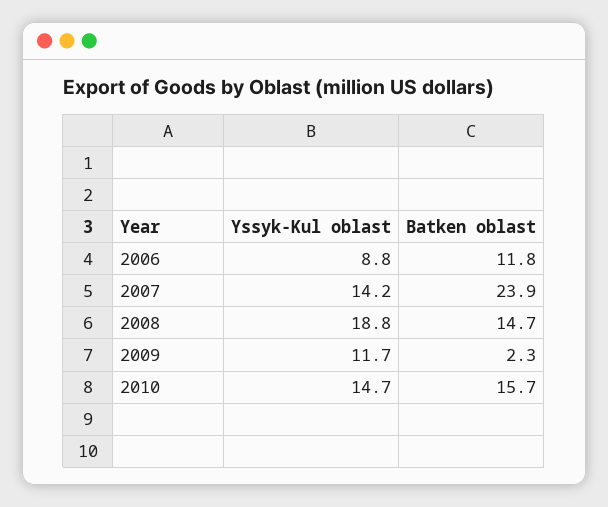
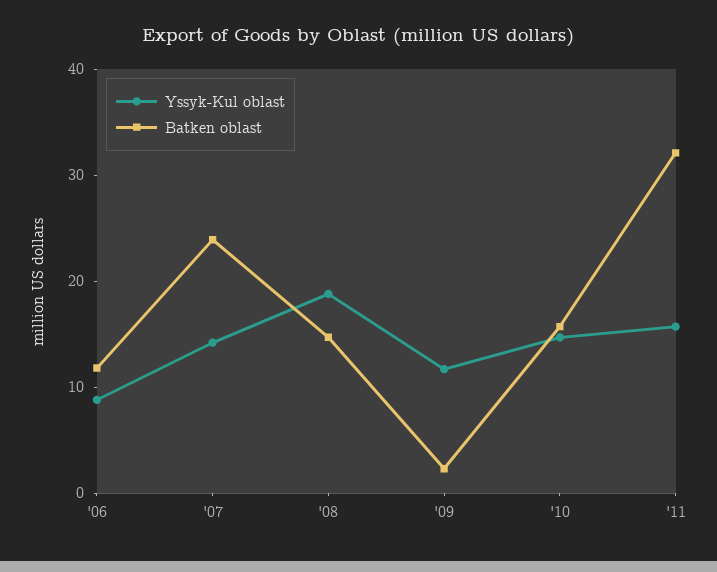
Yssyk-Kul oblast, '11: none -> 16
Batken oblast, '11: none -> 32

